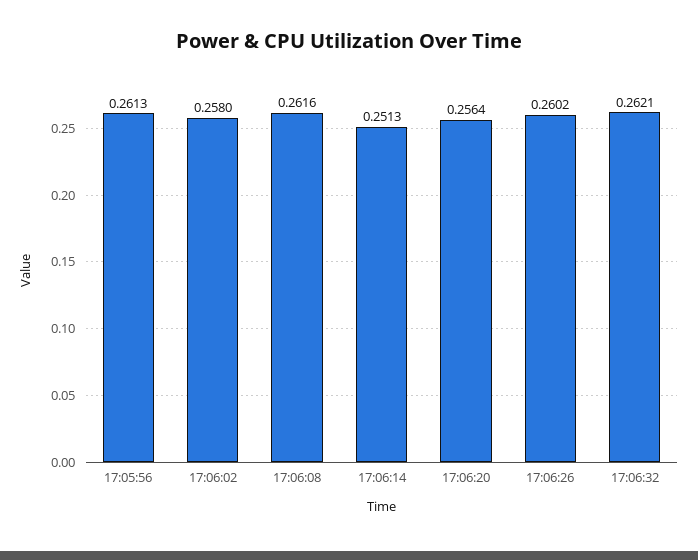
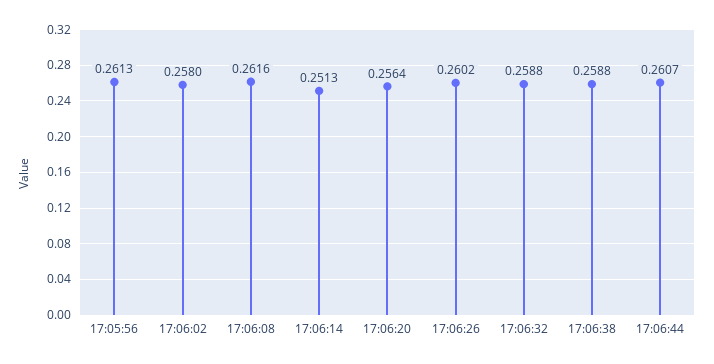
17:06:32: 0.2621 -> 0.2588
17:06:38: none -> 0.2588
17:06:44: none -> 0.2607

